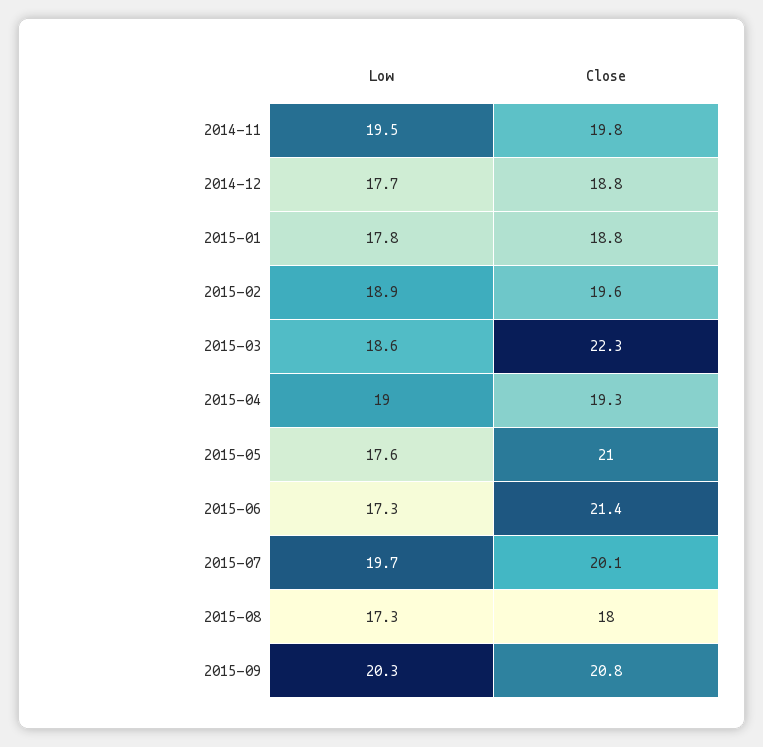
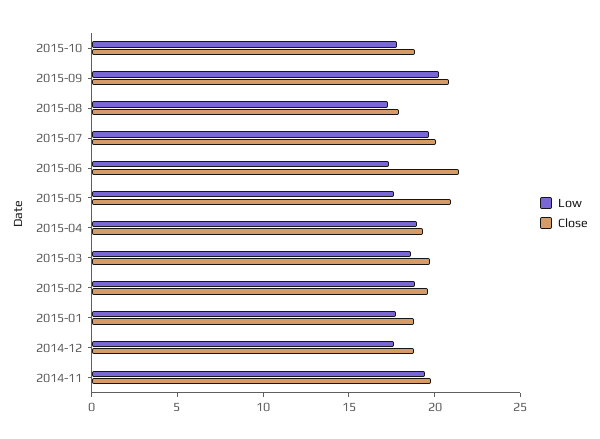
Close, 2015-03: 22.3 -> 20
Low, 2015-10: none -> 18
Close, 2015-10: none -> 19

